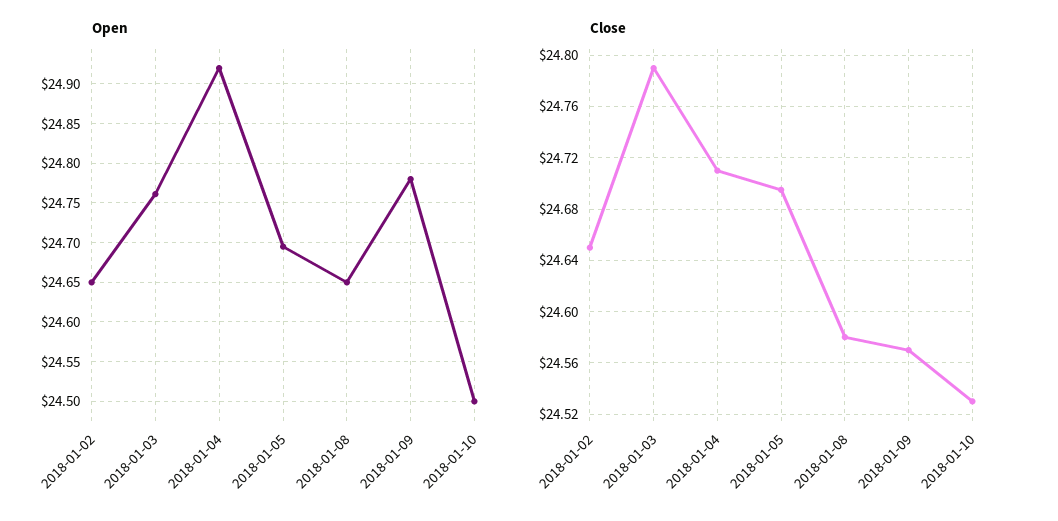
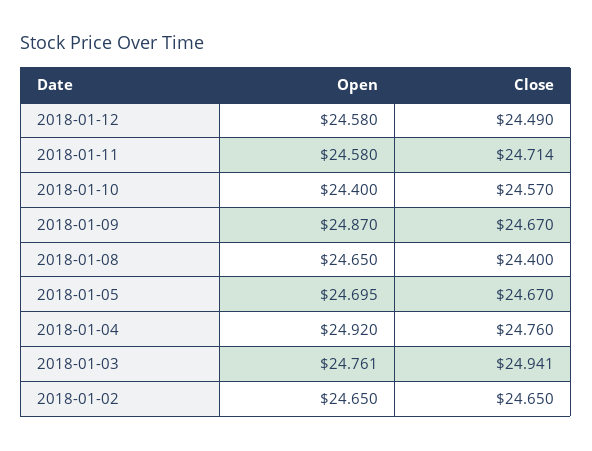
Open, 2018-01-09: 24.78 -> 24.87
Open, 2018-01-10: 24.5 -> 24.4
Close, 2018-01-03: 24.79 -> 24.941
Close, 2018-01-04: 24.71 -> 24.76
Close, 2018-01-05: 24.695 -> 24.67
Close, 2018-01-08: 24.58 -> 24.4
Close, 2018-01-09: 24.57 -> 24.67
Close, 2018-01-10: 24.53 -> 24.57
Open, 2018-01-12: none -> 24.58
Close, 2018-01-12: none -> 24.49
Open, 2018-01-11: none -> 24.58
Close, 2018-01-11: none -> 24.714

